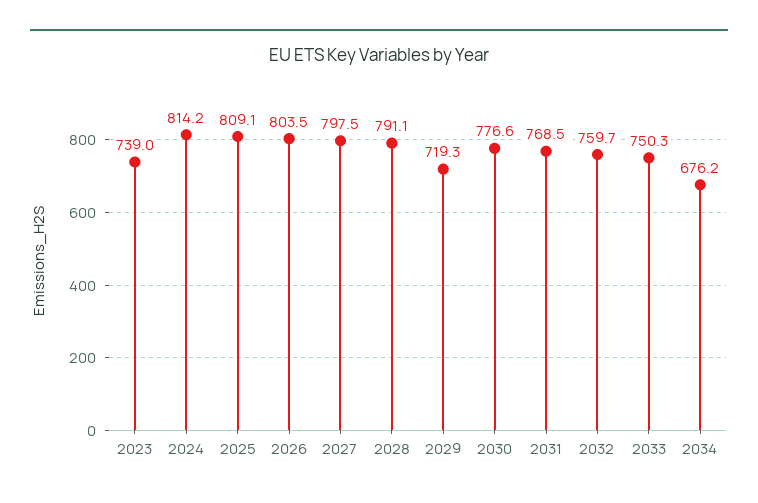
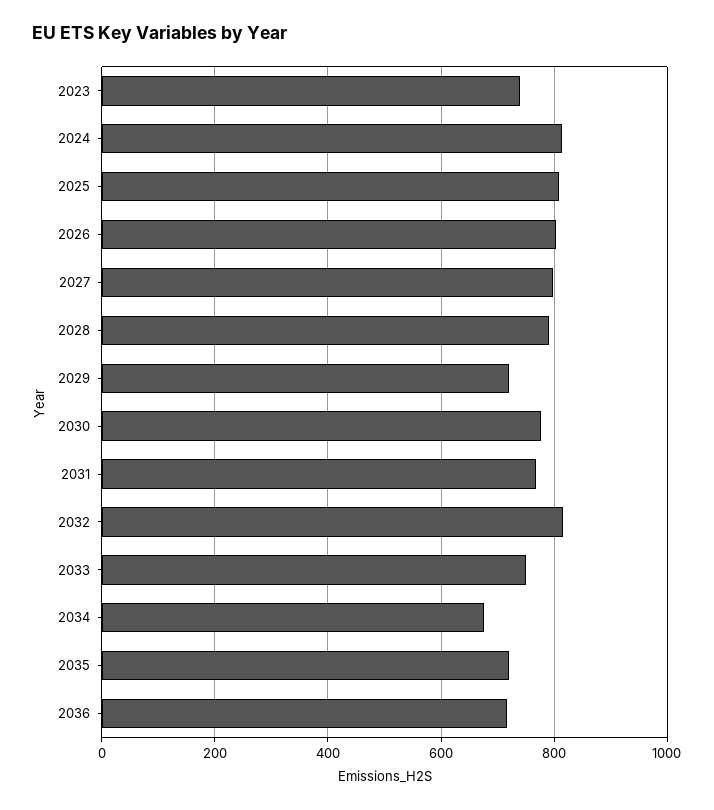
2032: 759.7 -> 820
2035: none -> 720
2036: none -> 720

